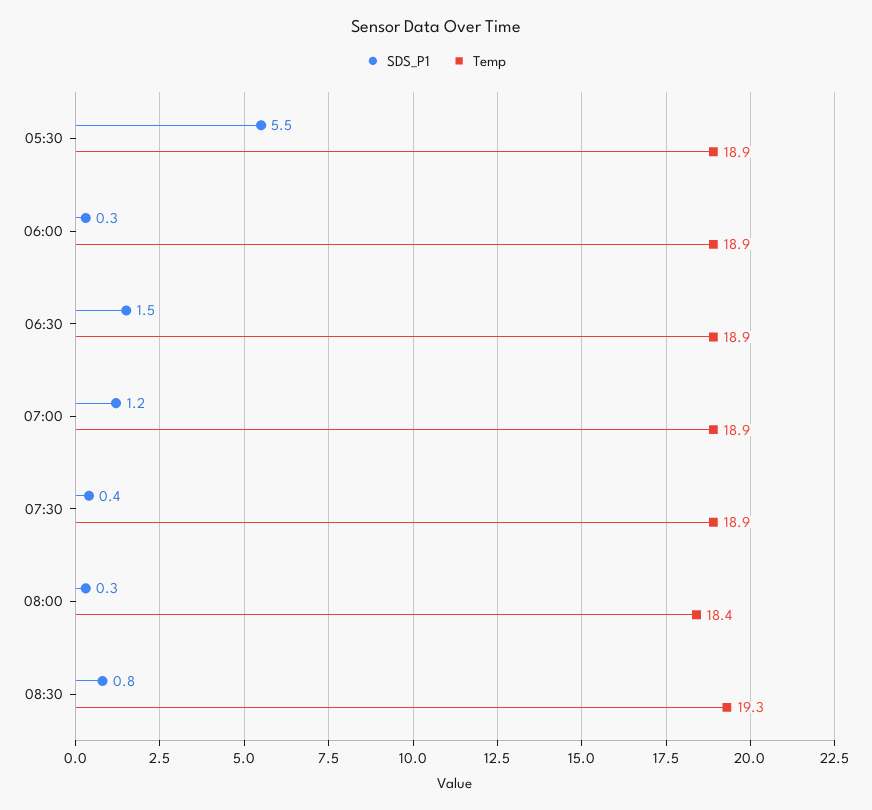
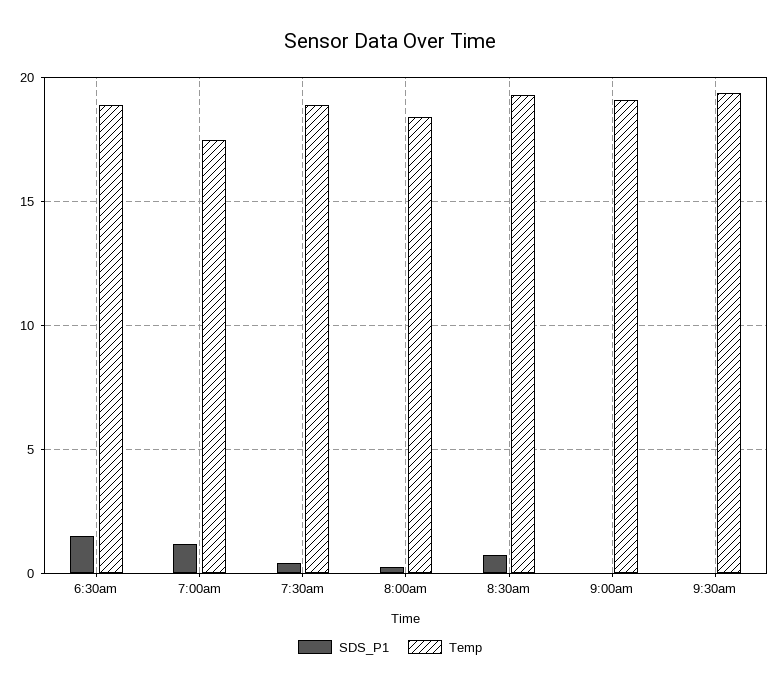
SDS_P1, 05:30: 5.5 -> none
Temp, 05:30: 18.9 -> none
SDS_P1, 06:00: 0.3 -> none
Temp, 06:00: 18.9 -> none
Temp, 07:00: 18.9 -> 17.5
SDS_P1, 9:00am: none -> 0
Temp, 9:00am: none -> 19
SDS_P1, 9:30am: none -> 0
Temp, 9:30am: none -> 19.5

